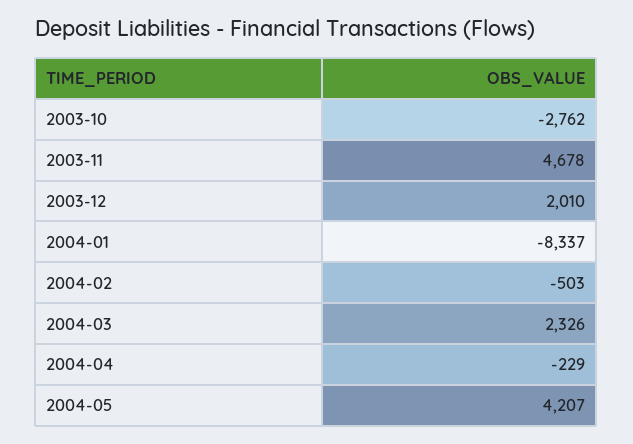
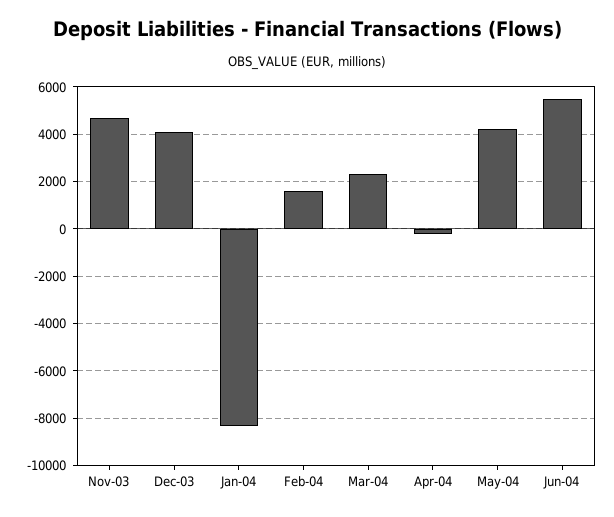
2003-10: -2762 -> none
2003-12: 2010 -> 4000
2004-02: -503 -> 1500
Jun-04: none -> 5500

